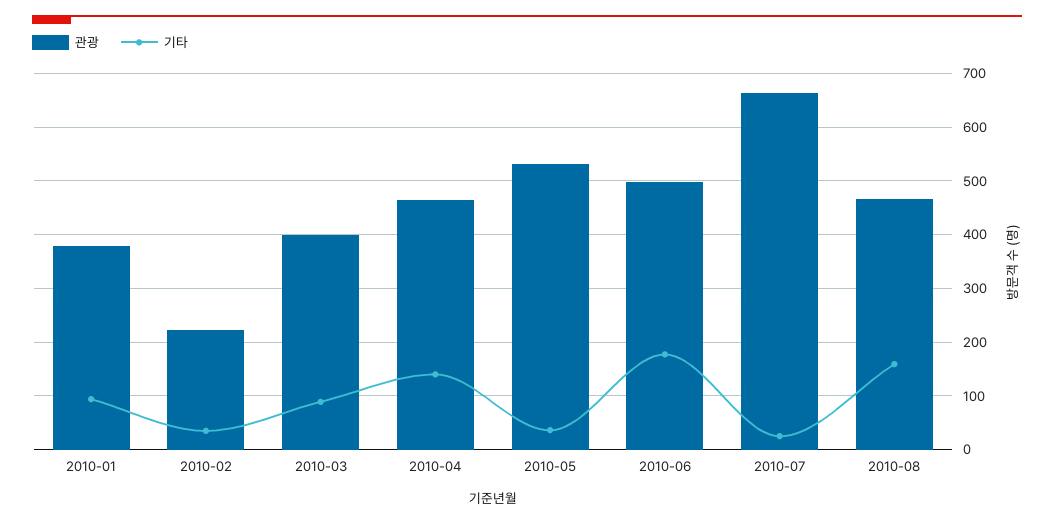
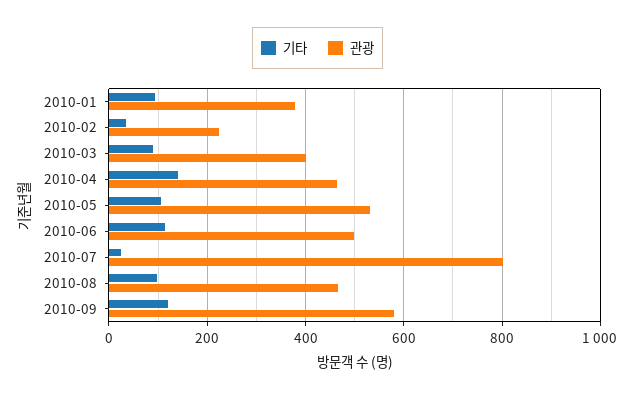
기타, 2010-05: 40 -> 100
기타, 2010-06: 180 -> 120
관광, 2010-07: 660 -> 800
기타, 2010-08: 160 -> 100
기타, 2010-09: none -> 120
관광, 2010-09: none -> 580

